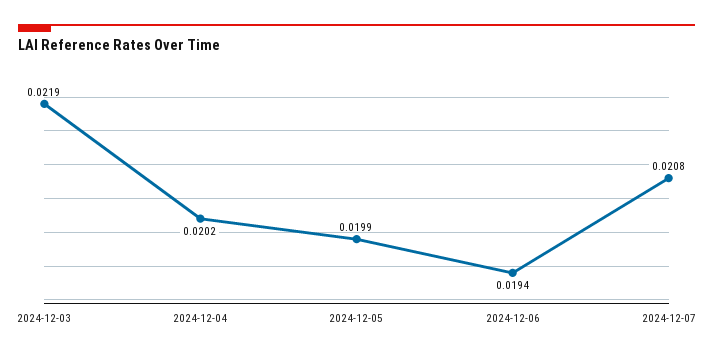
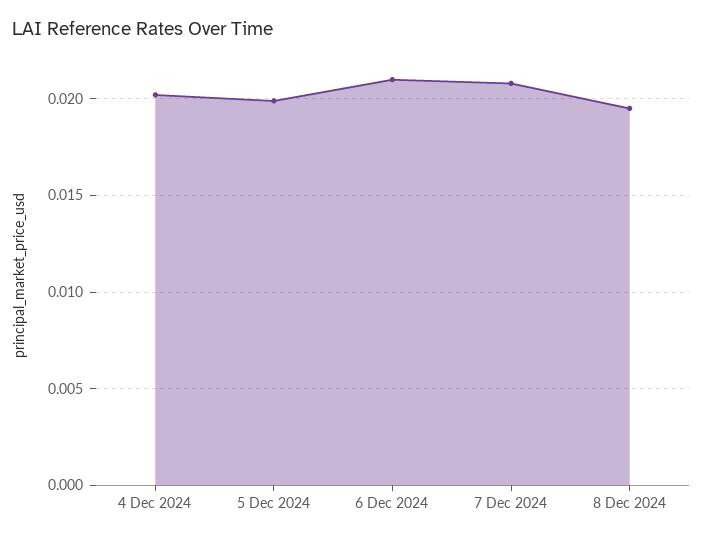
2024-12-03: 0.0219 -> none
2024-12-06: 0.0194 -> 0.021
8 Dec 2024: none -> 0.0195

